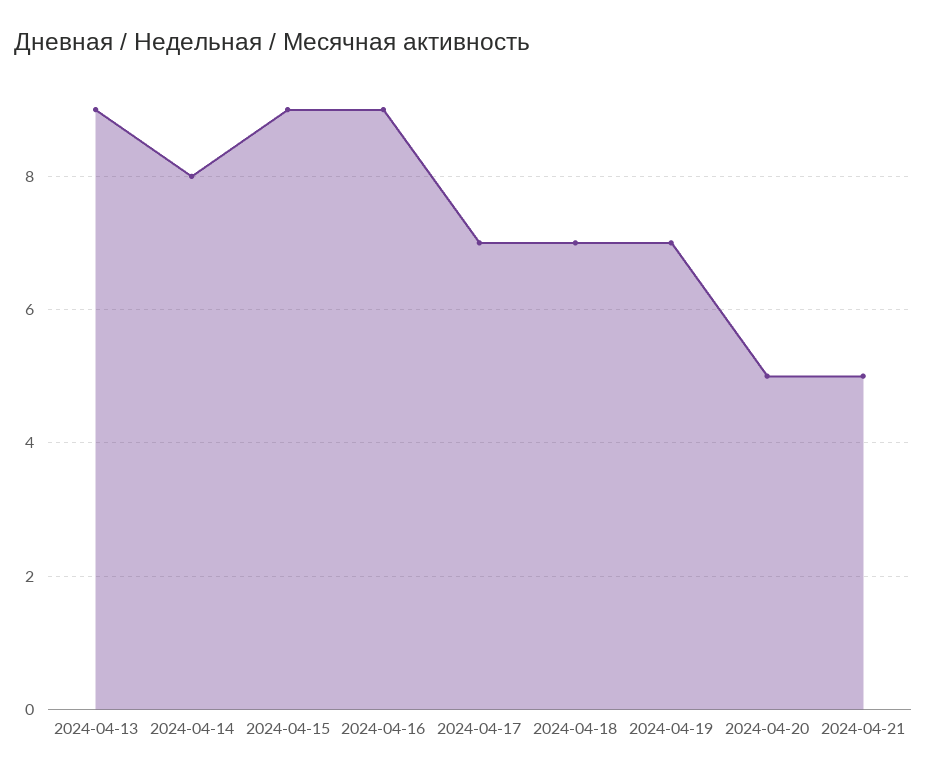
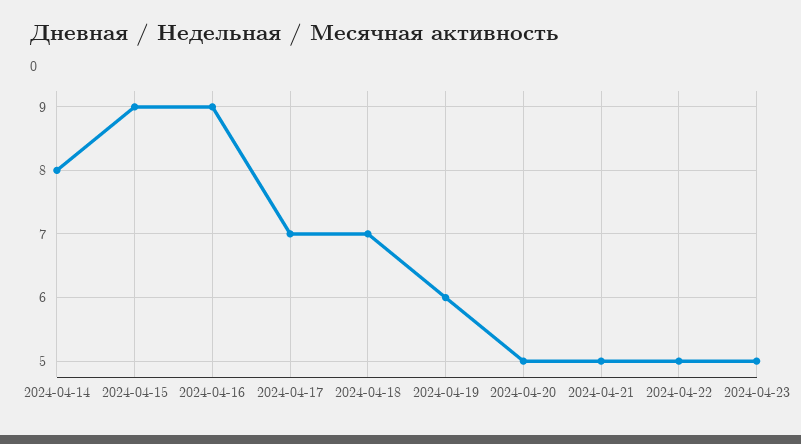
2024-04-13: 9 -> none
2024-04-19: 7 -> 6
2024-04-22: none -> 5
2024-04-23: none -> 5

